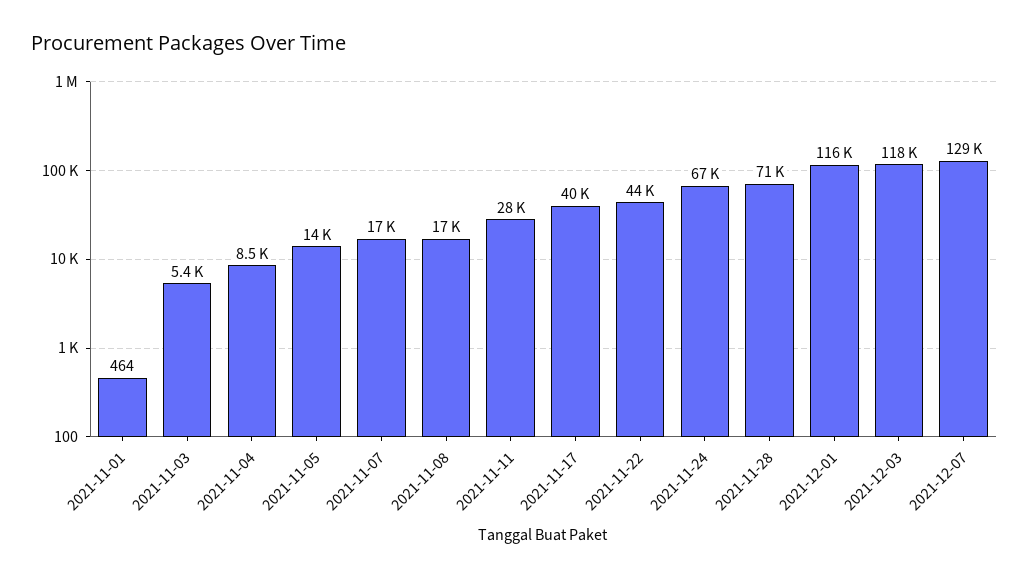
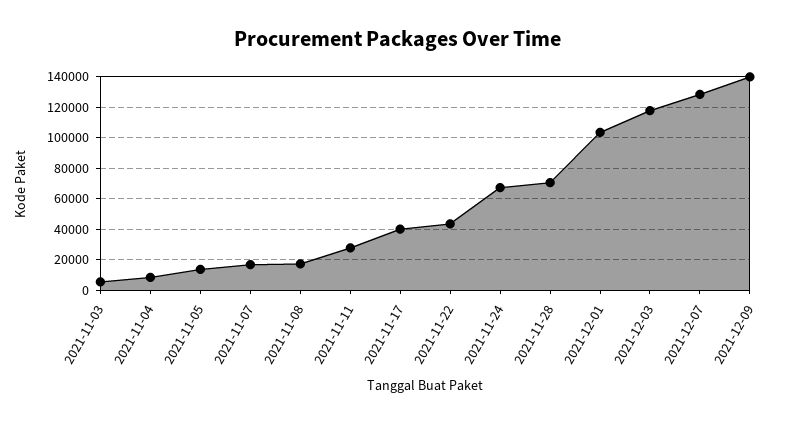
2021-11-01: 464 -> none
2021-12-01: 116000 -> 105000
2021-12-09: none -> 140000

